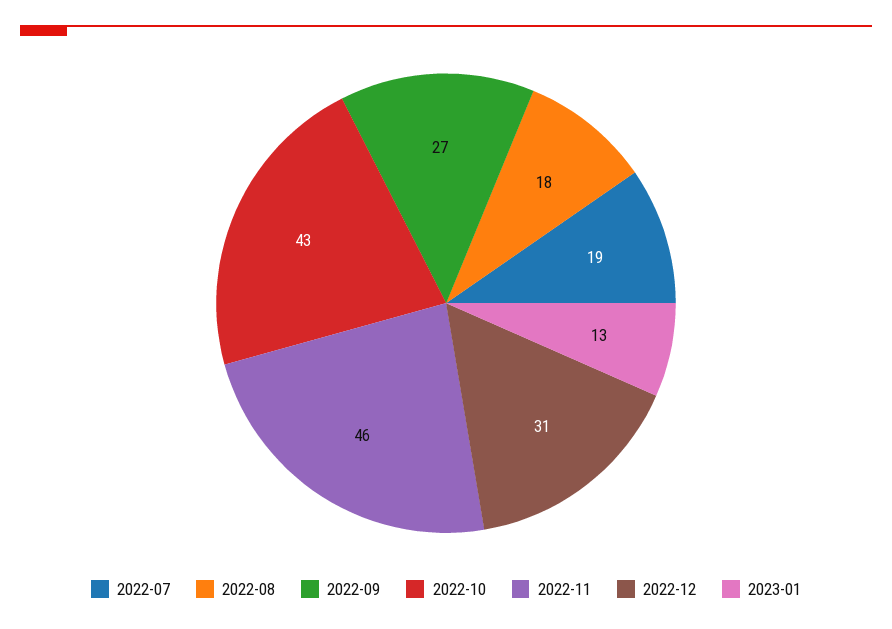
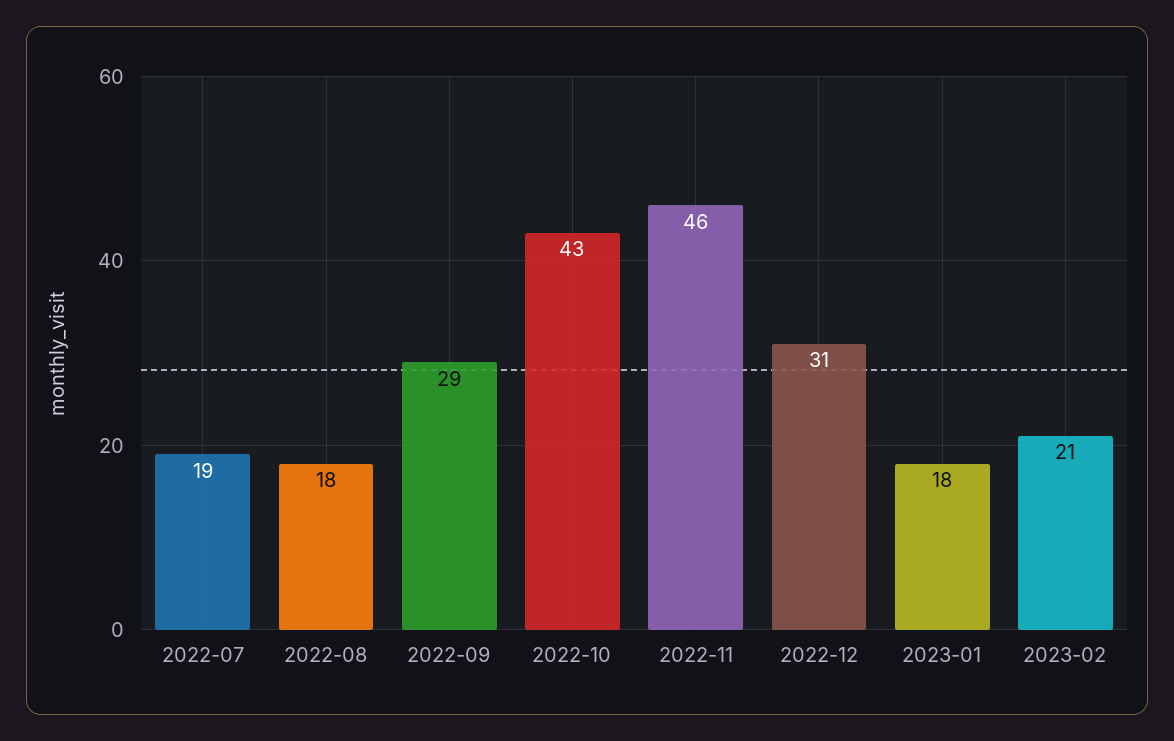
2022-09: 27 -> 29
2023-01: 13 -> 18
2023-02: none -> 21

